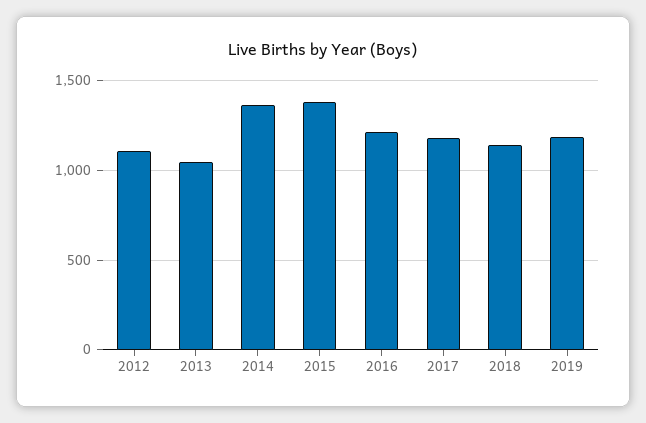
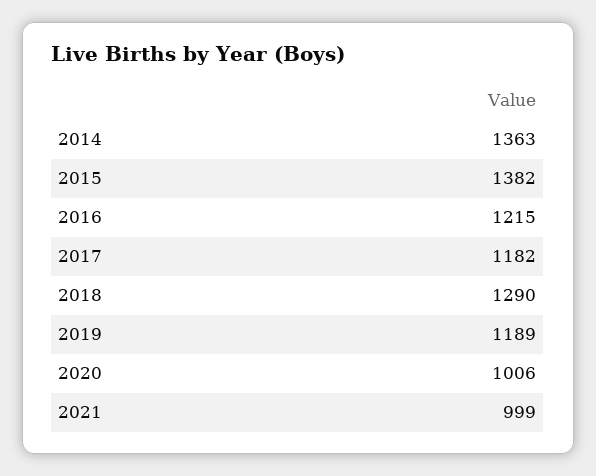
2012: 1100 -> none
2013: 1050 -> none
2018: 1150 -> 1290
2020: none -> 1006
2021: none -> 999

